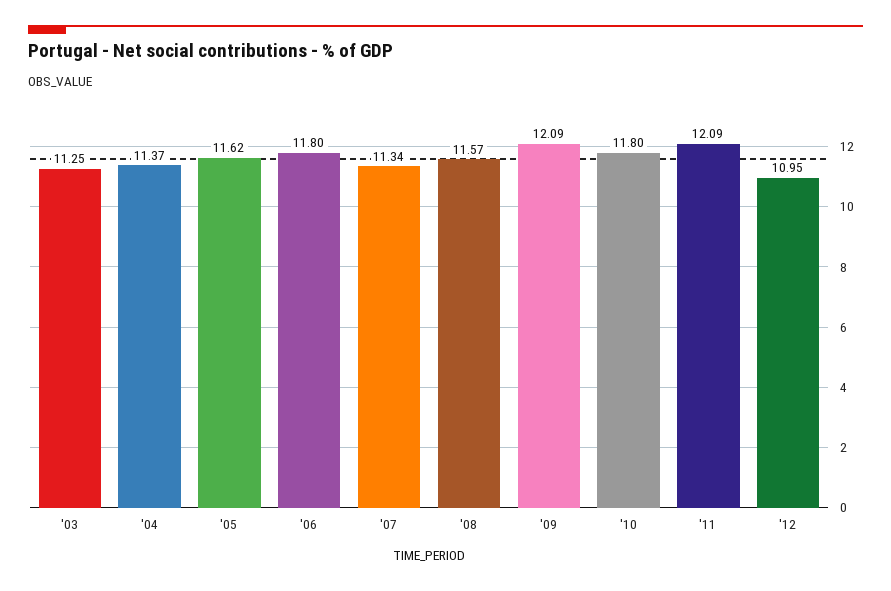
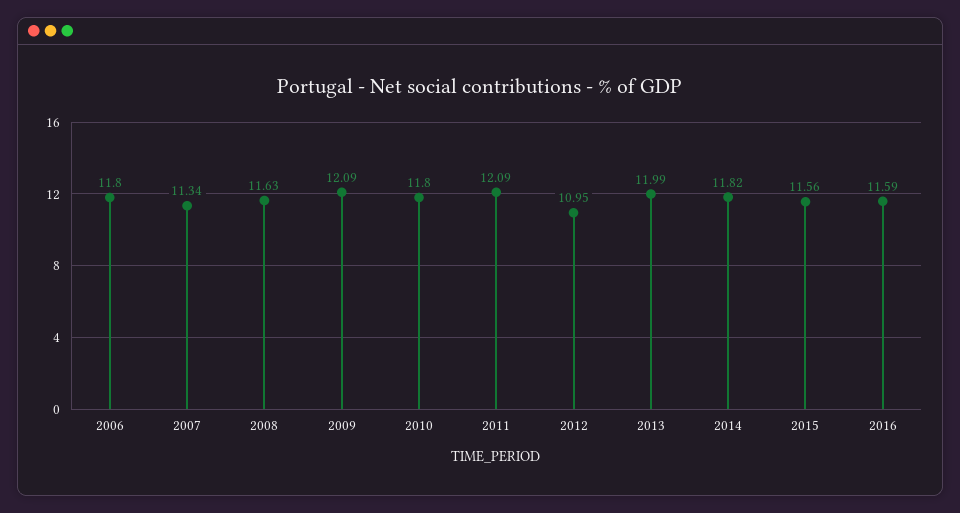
'03: 11.25 -> none
'04: 11.37 -> none
'05: 11.62 -> none
'08: 11.57 -> 11.63
2013: none -> 11.99
2014: none -> 11.82
2015: none -> 11.56
2016: none -> 11.59

